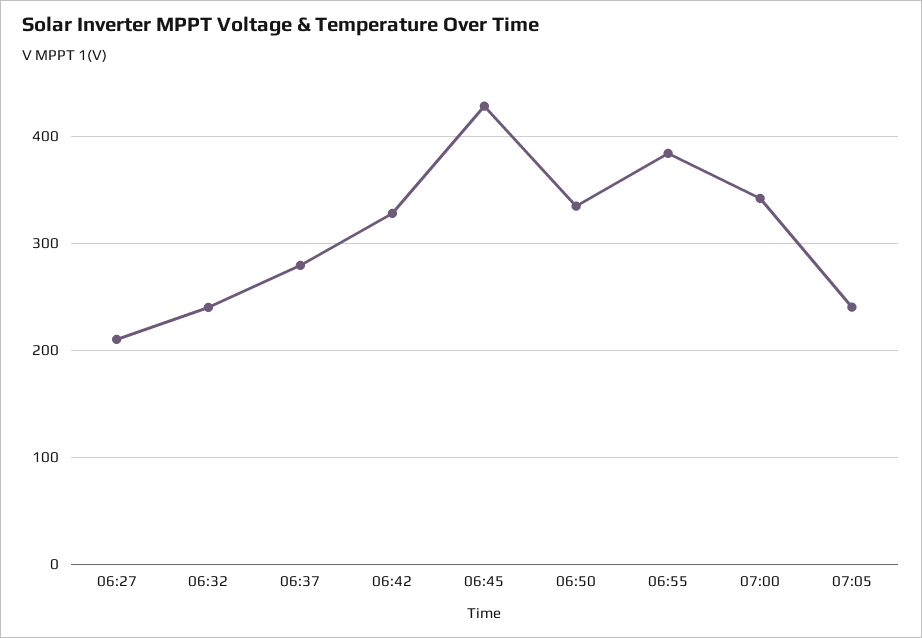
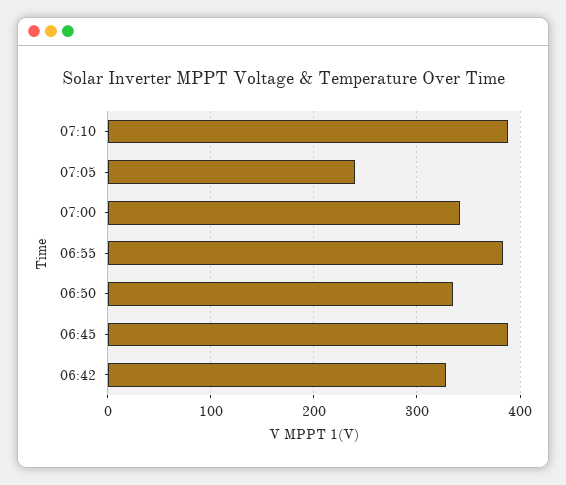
06:27: 210 -> none
06:32: 240 -> none
06:37: 280 -> none
06:45: 430 -> 390
07:10: none -> 390

